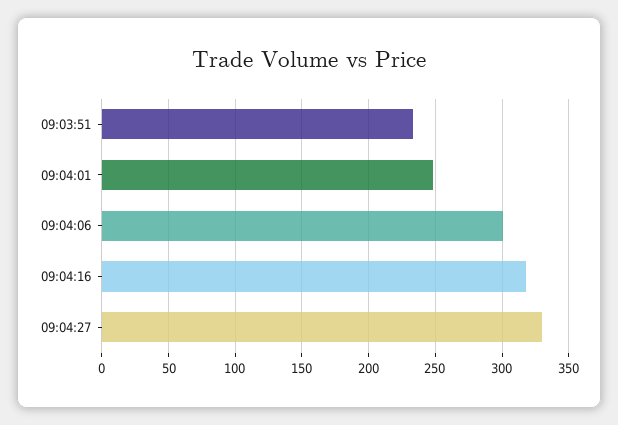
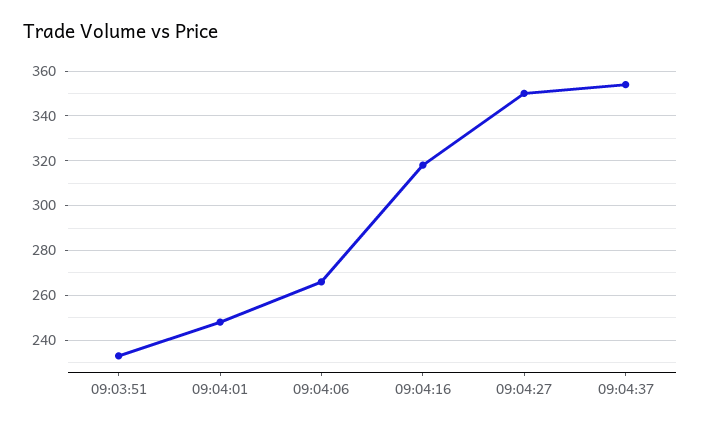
09:04:06: 300 -> 265
09:04:27: 330 -> 350
09:04:37: none -> 355

